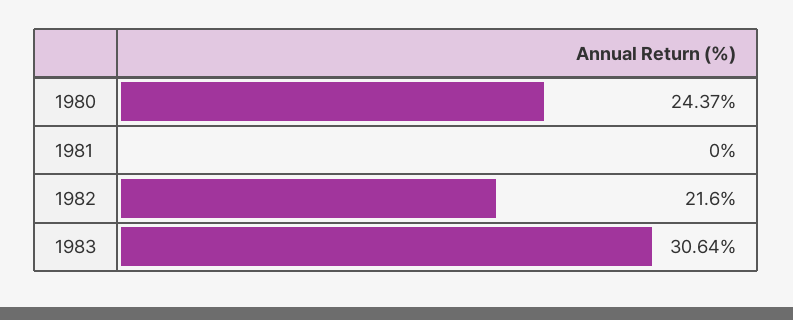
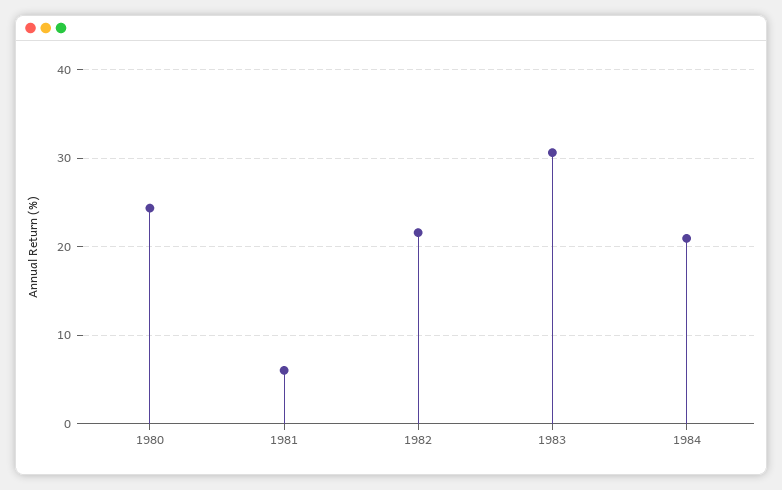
1981: 0 -> 6
1984: none -> 21

